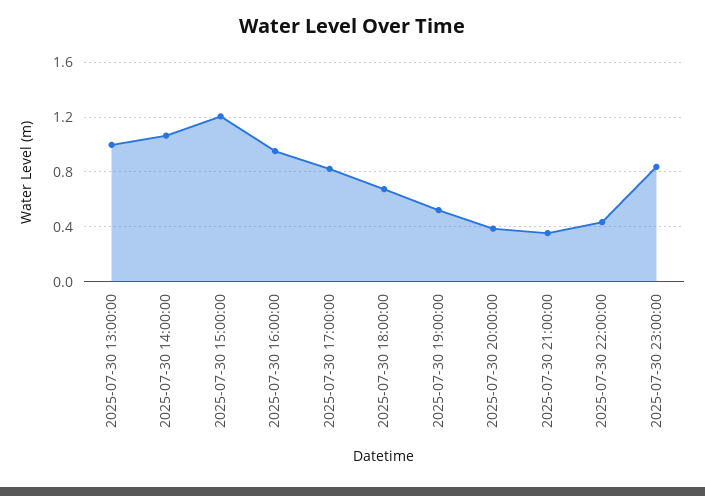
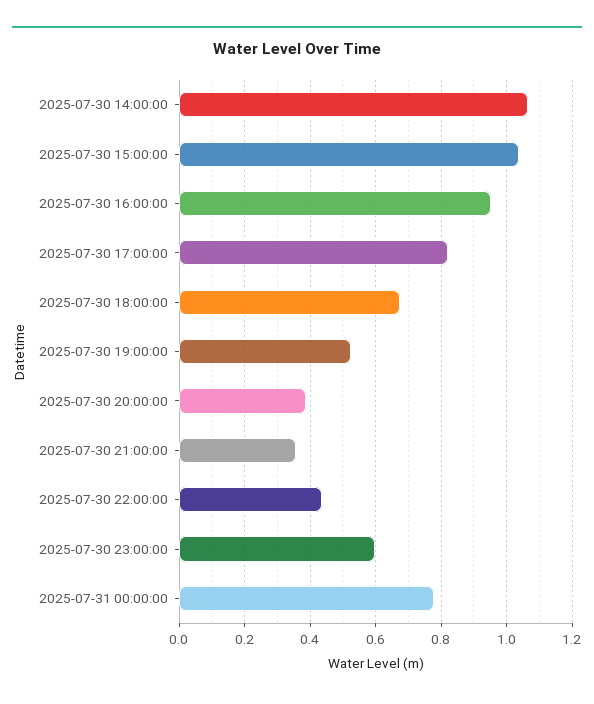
2025-07-30 13:00:00: 1 -> none
2025-07-30 15:00:00: 1.2 -> 1.04
2025-07-30 23:00:00: 0.85 -> 0.6
2025-07-31 00:00:00: none -> 0.78

